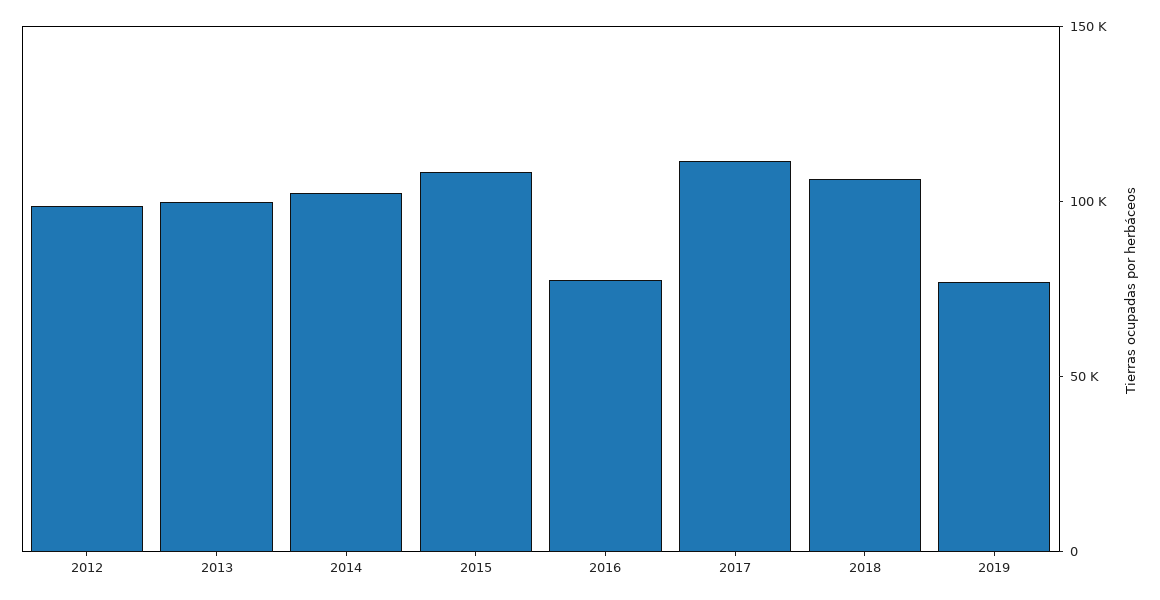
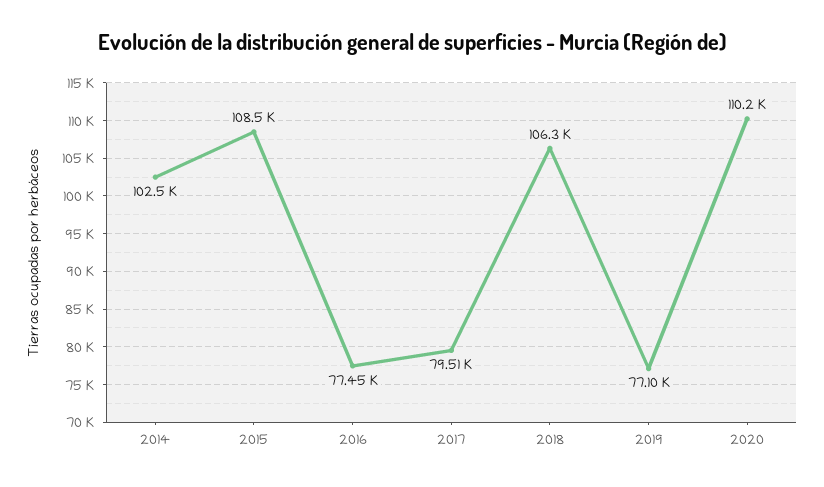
2012: 100000 -> none
2013: 100000 -> none
2017: 110000 -> 79510
2020: none -> 110200

